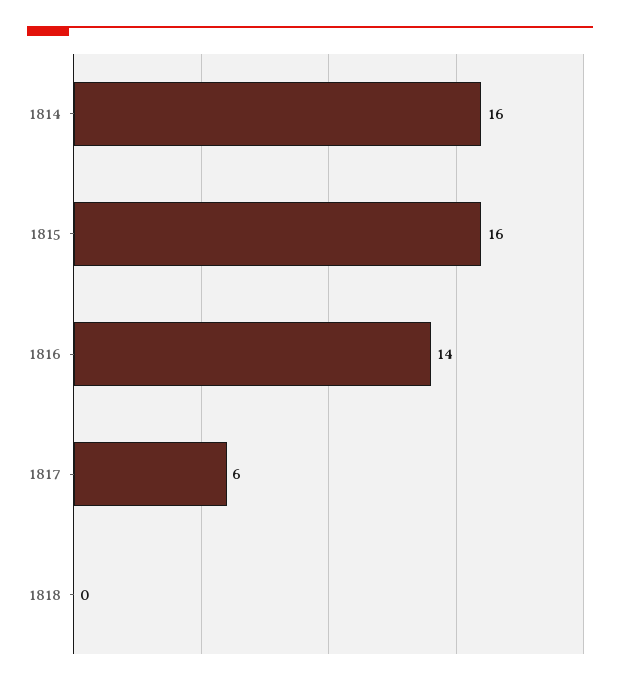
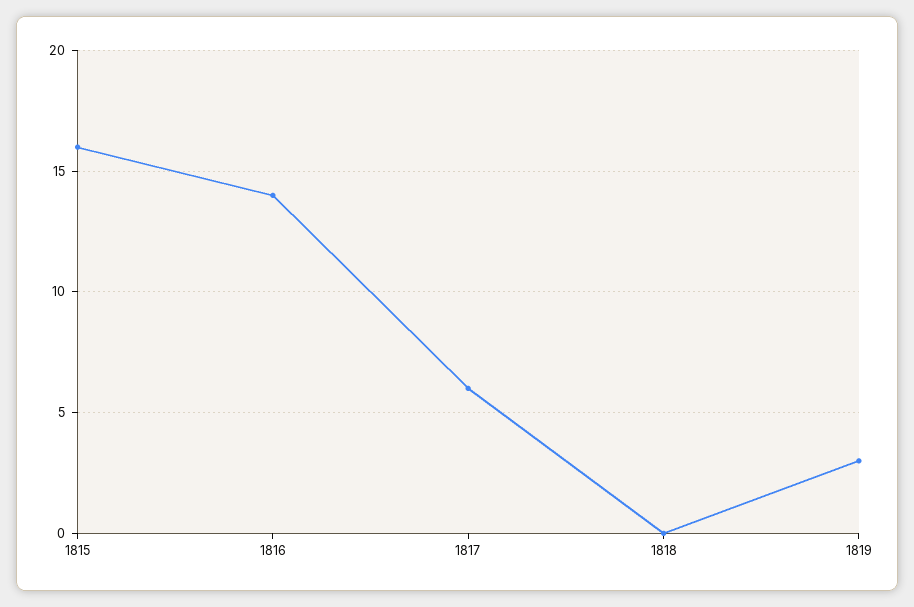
1814: 16 -> none
1819: none -> 3

